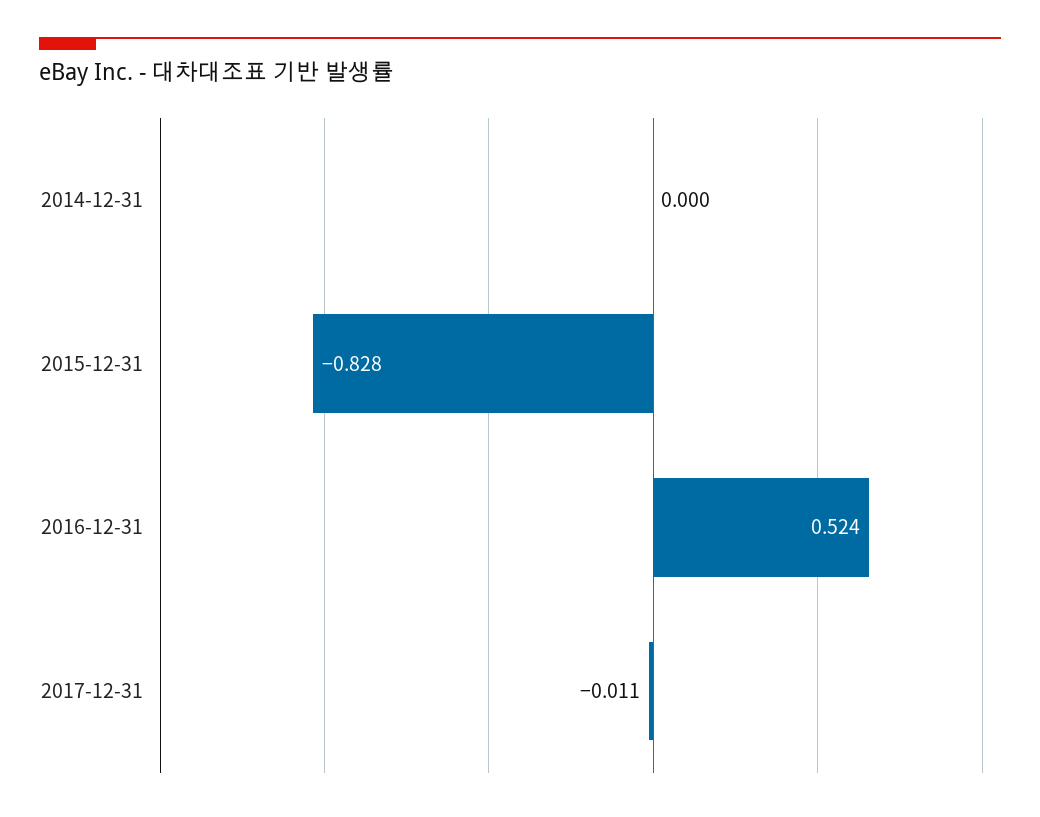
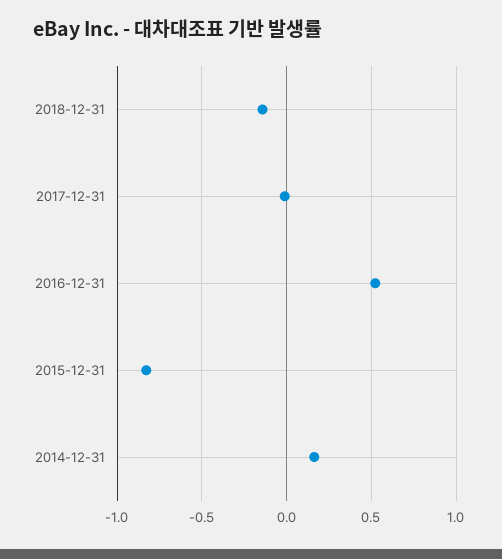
2014-12-31: 0 -> 0.15
2018-12-31: none -> -0.15

